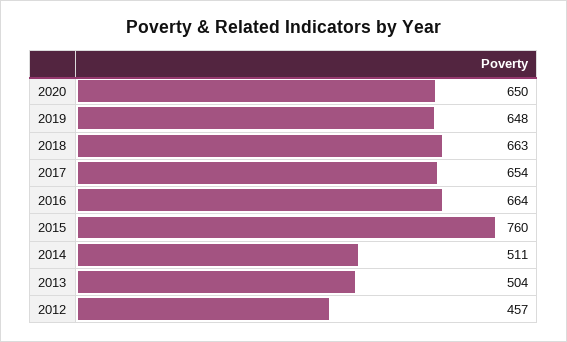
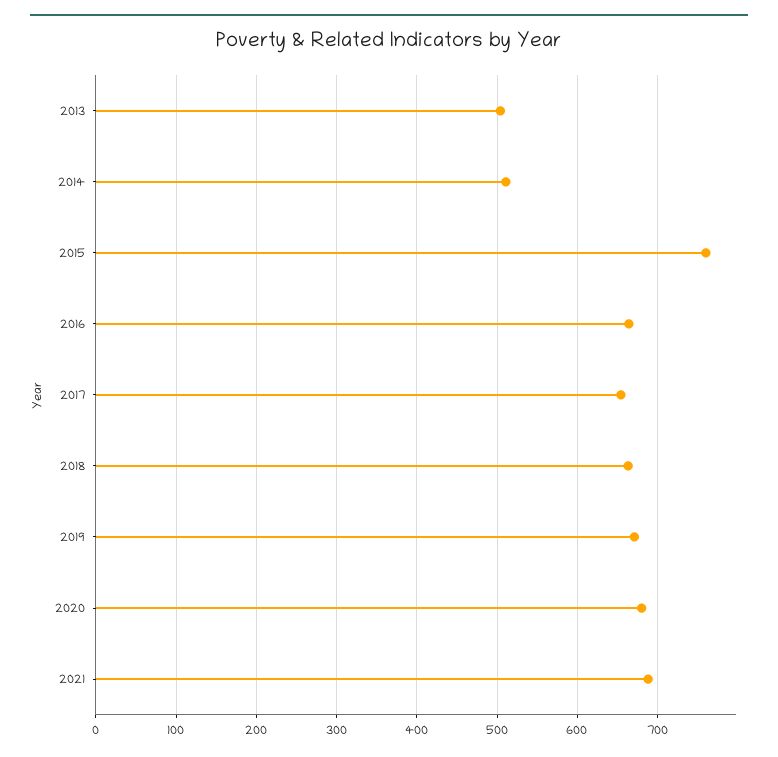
2020: 650 -> 680
2019: 648 -> 670
2012: 457 -> none
2021: none -> 690

